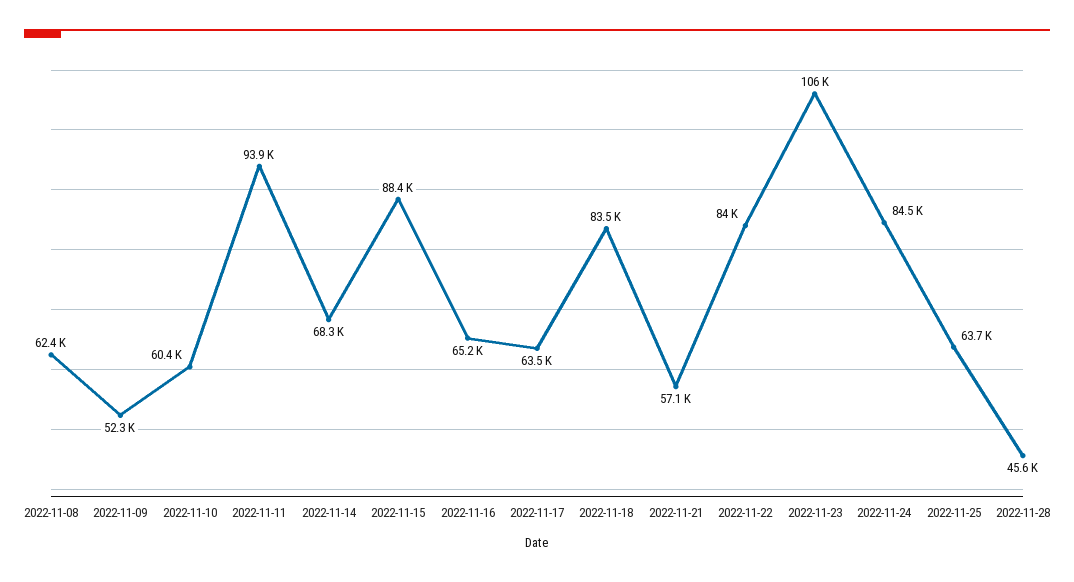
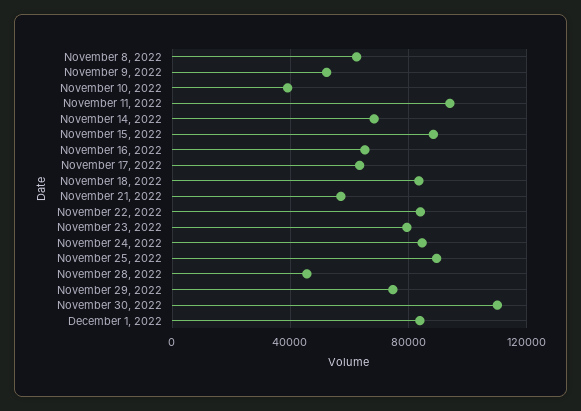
2022-11-10: 60400 -> 40000
2022-11-23: 106000 -> 80000
2022-11-25: 63700 -> 90000
November 29, 2022: none -> 75000
November 30, 2022: none -> 110000
December 1, 2022: none -> 85000

